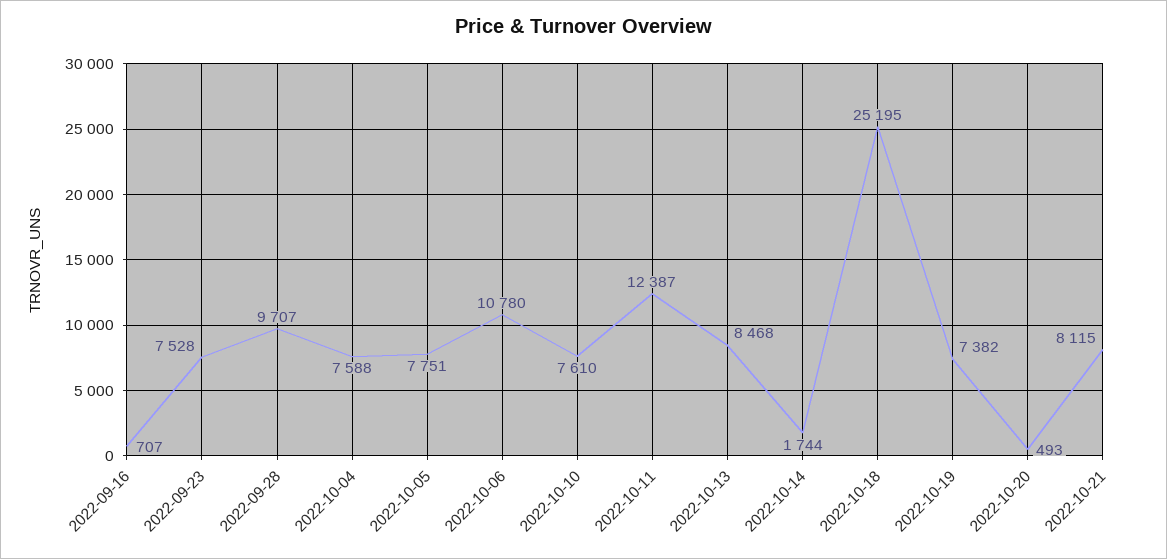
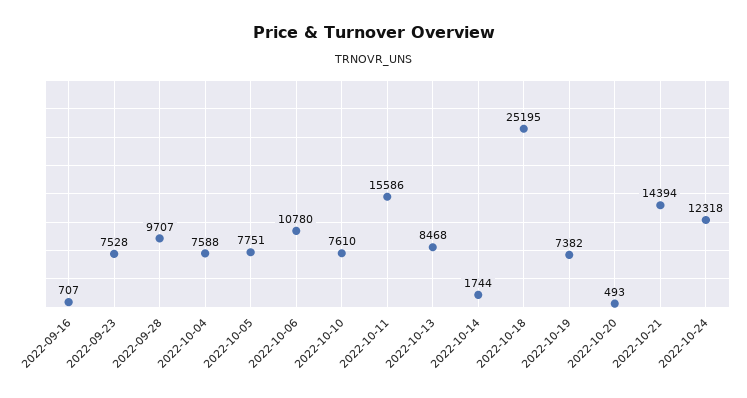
2022-10-11: 12387 -> 15586
2022-10-21: 8115 -> 14394
2022-10-24: none -> 12318

